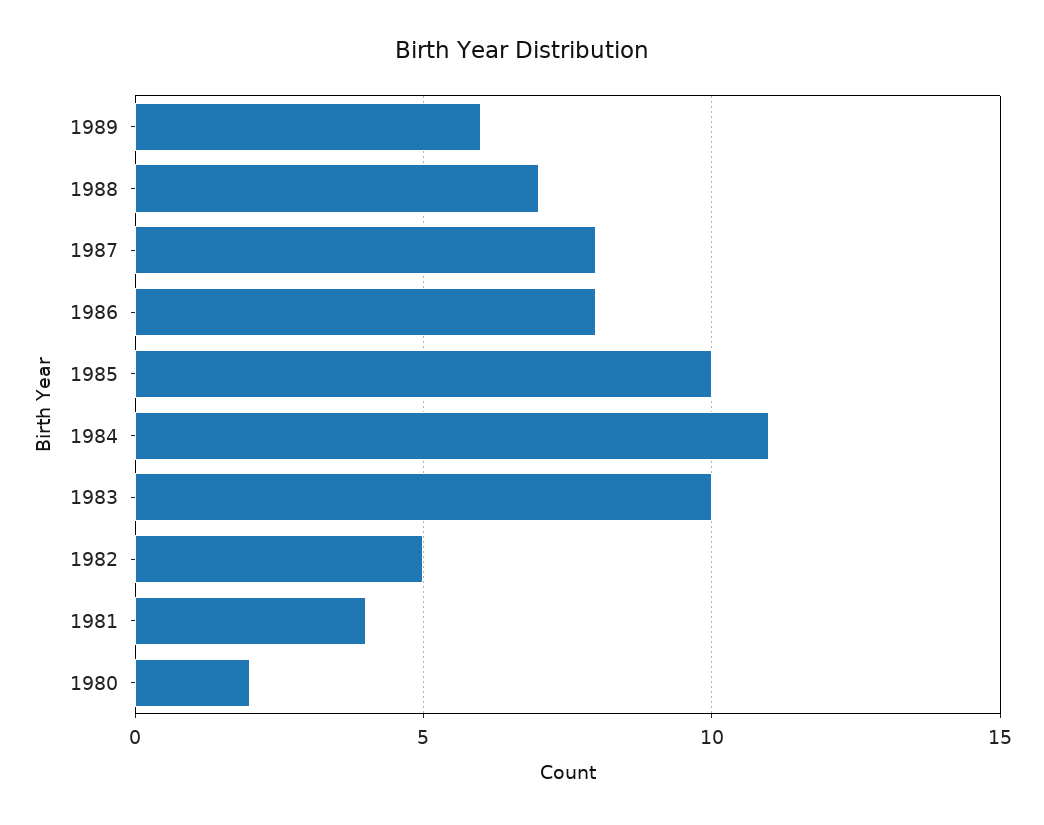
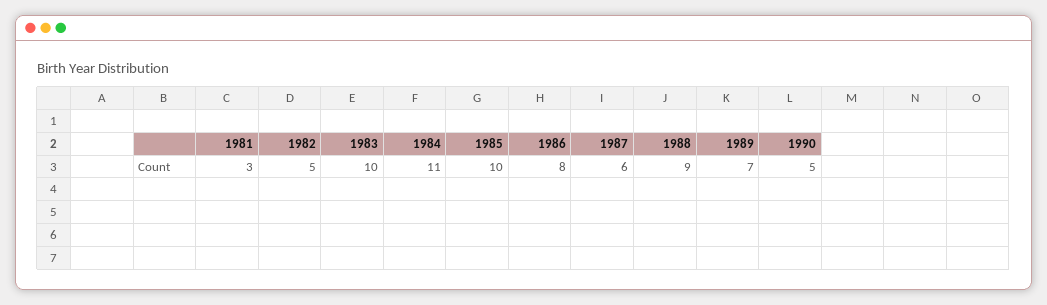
1989: 6 -> 7
1988: 7 -> 9
1987: 8 -> 6
1981: 4 -> 3
1980: 2 -> none
1990: none -> 5

